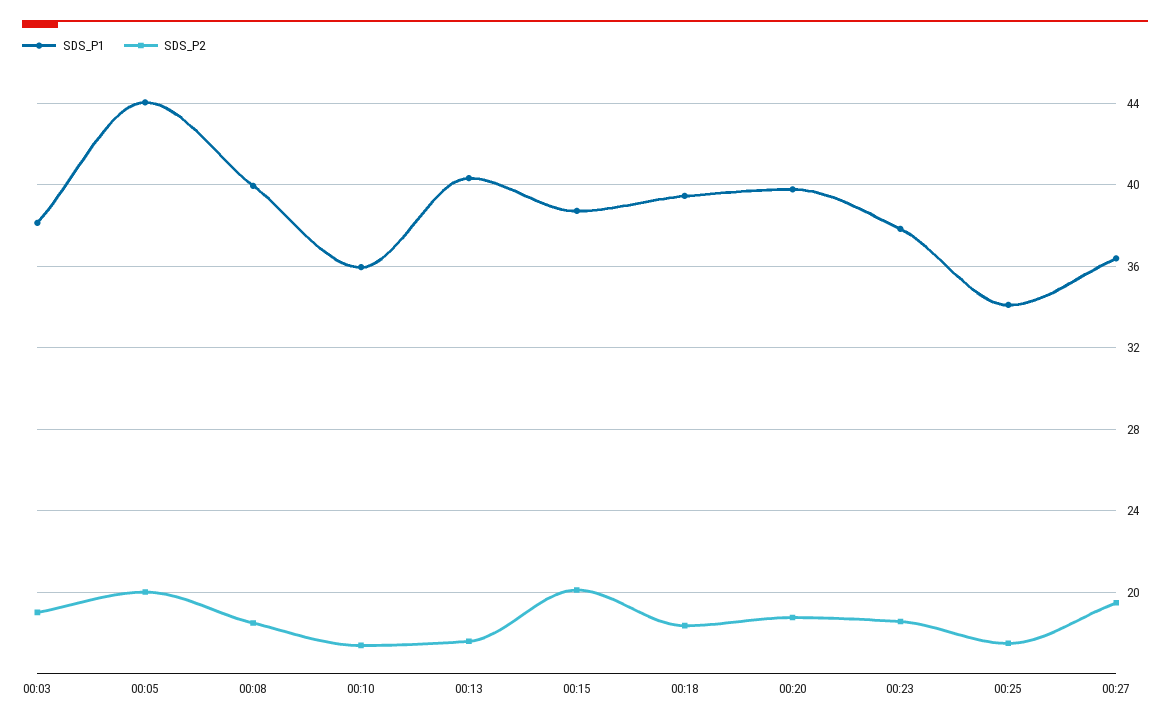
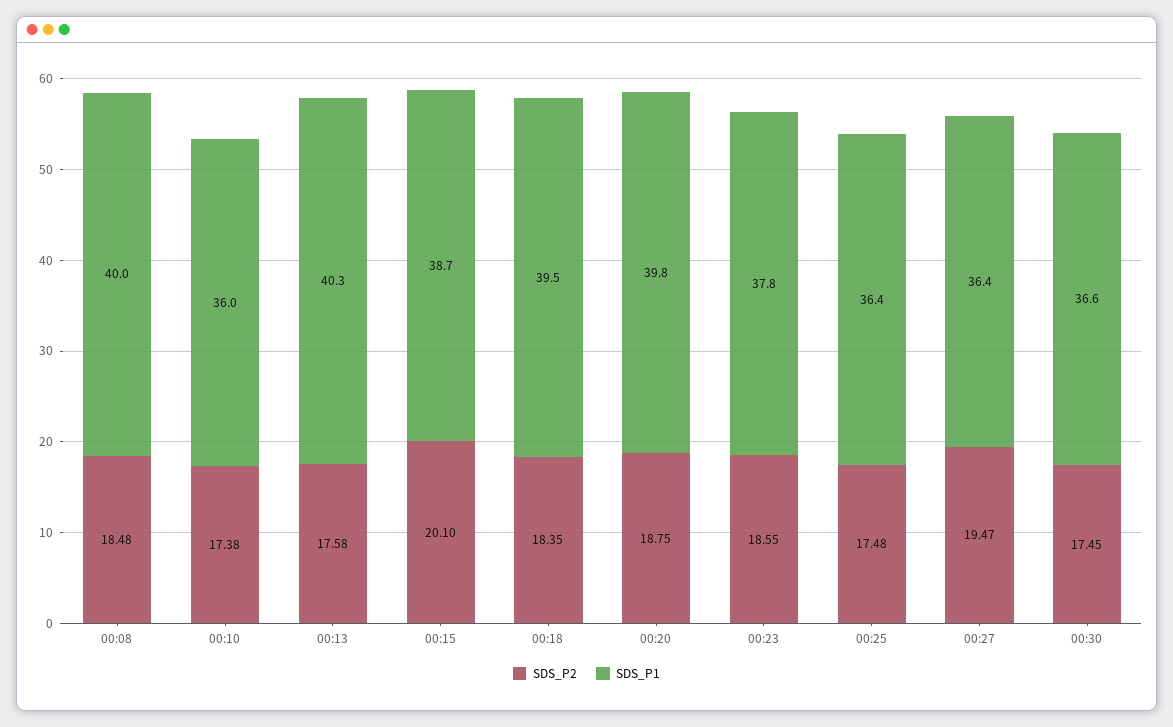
SDS_P1, 00:03: 38 -> none
SDS_P2, 00:03: 19 -> none
SDS_P1, 00:05: 44 -> none
SDS_P2, 00:05: 20 -> none
SDS_P1, 00:25: 34 -> 36.4
SDS_P2, 00:30: none -> 17.45
SDS_P1, 00:30: none -> 36.6

